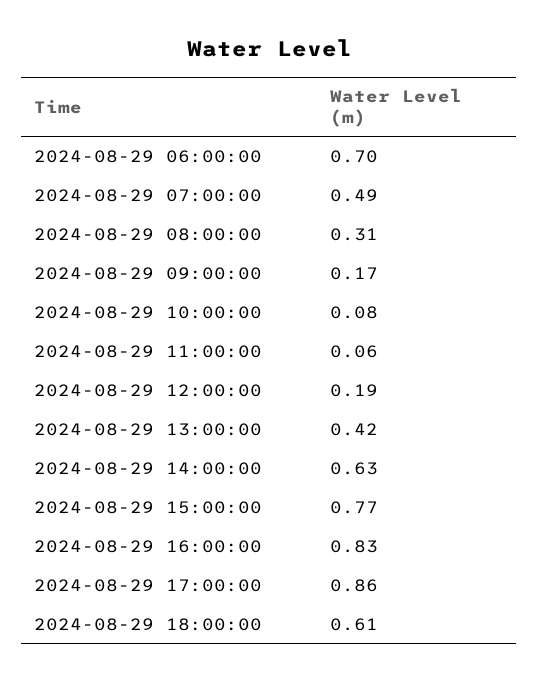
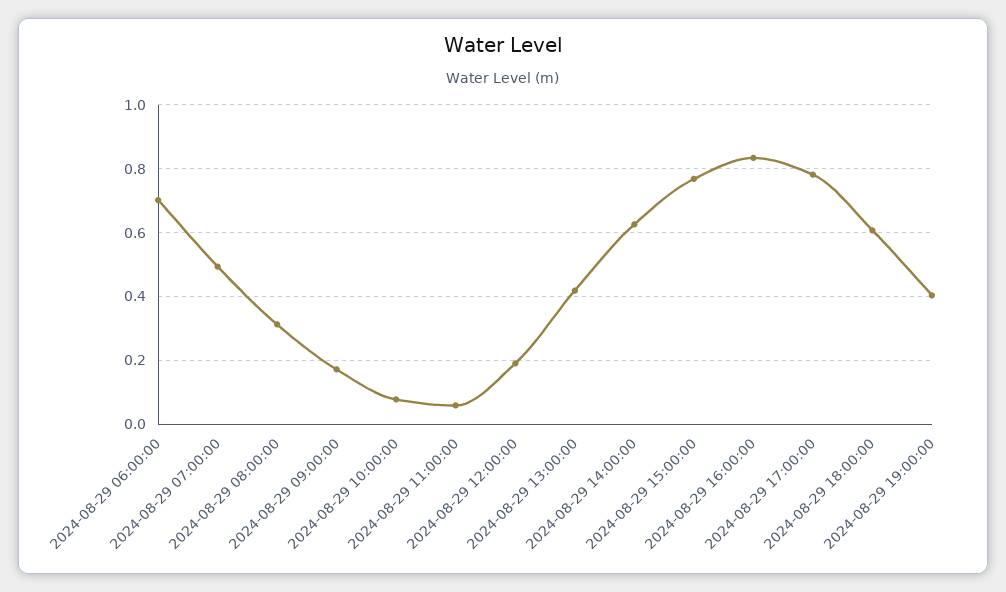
2024-08-29 17:00:00: 0.86 -> 0.78
2024-08-29 19:00:00: none -> 0.4

